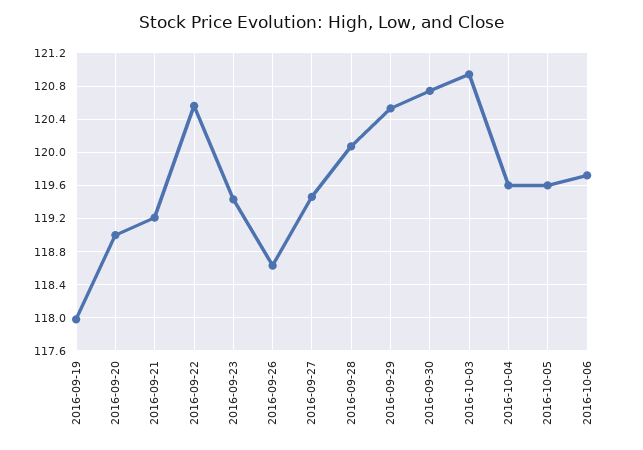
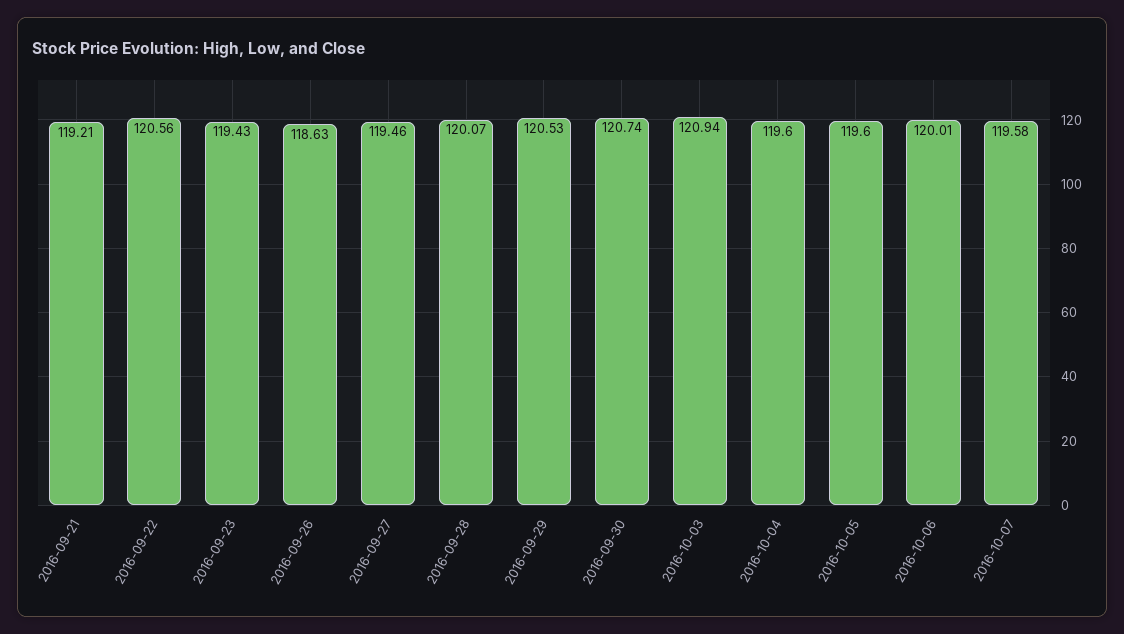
2016-09-19: 118 -> none
2016-09-20: 119 -> none
2016-10-06: 119.7 -> 120.01
2016-10-07: none -> 119.58

